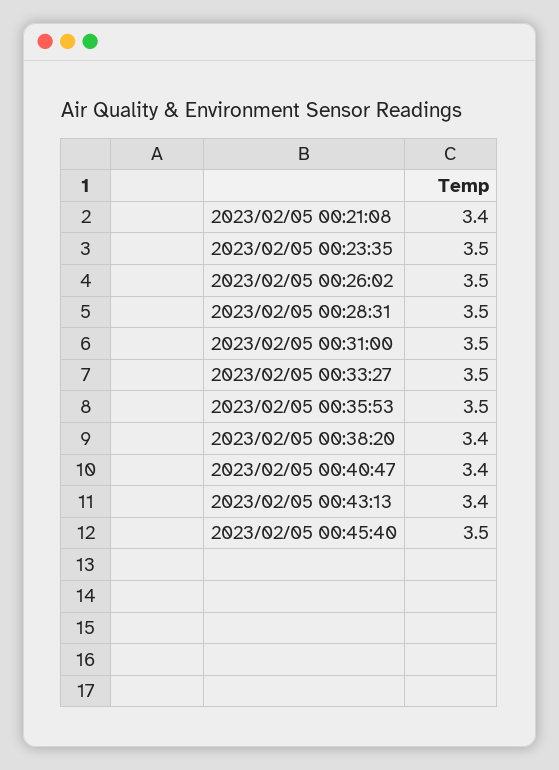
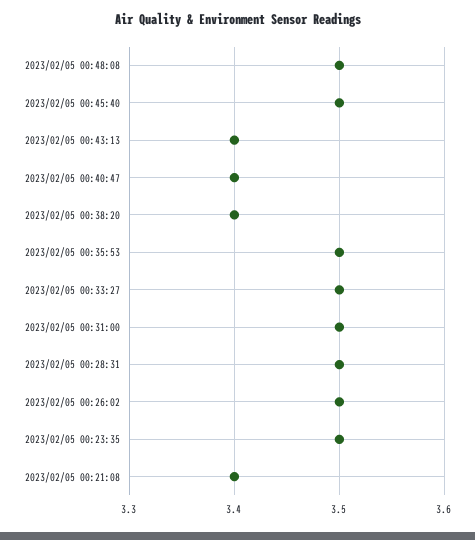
2023/02/05 00:48:08: none -> 3.5

